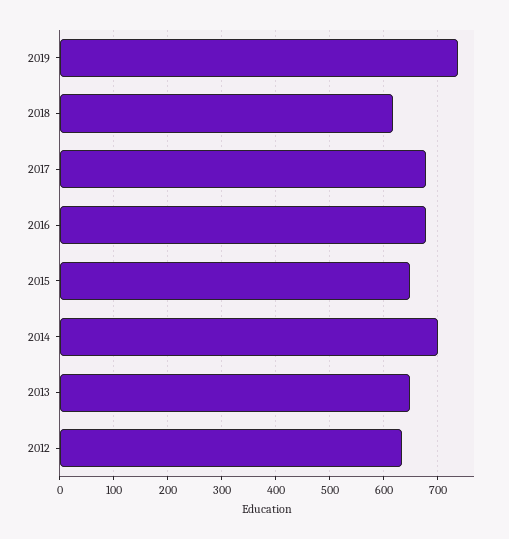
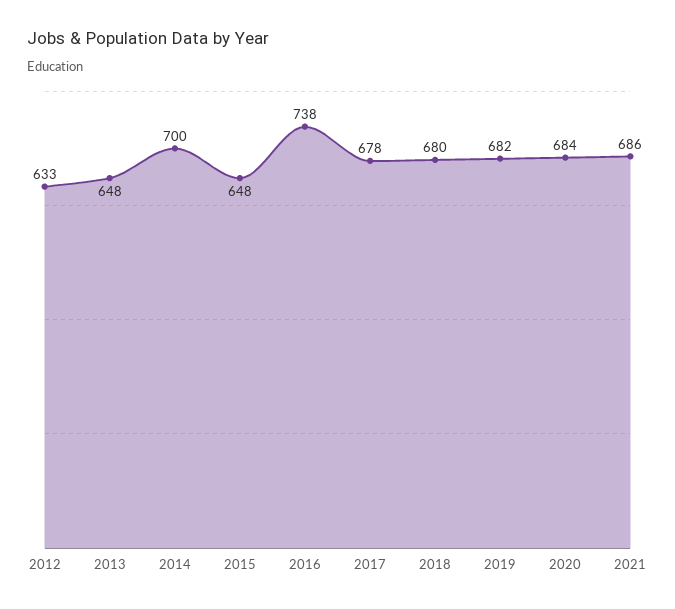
2019: 740 -> 682
2018: 620 -> 680
2016: 680 -> 738
2020: none -> 684
2021: none -> 686

